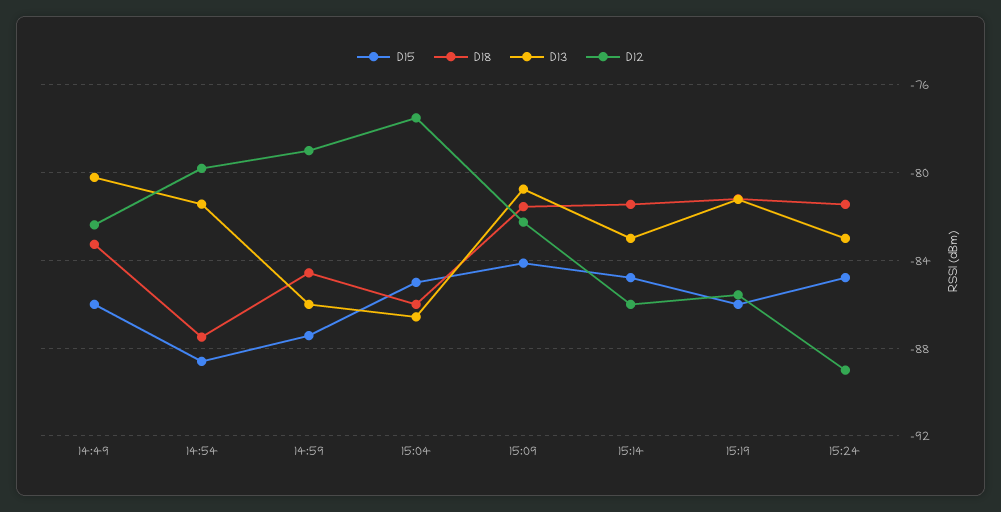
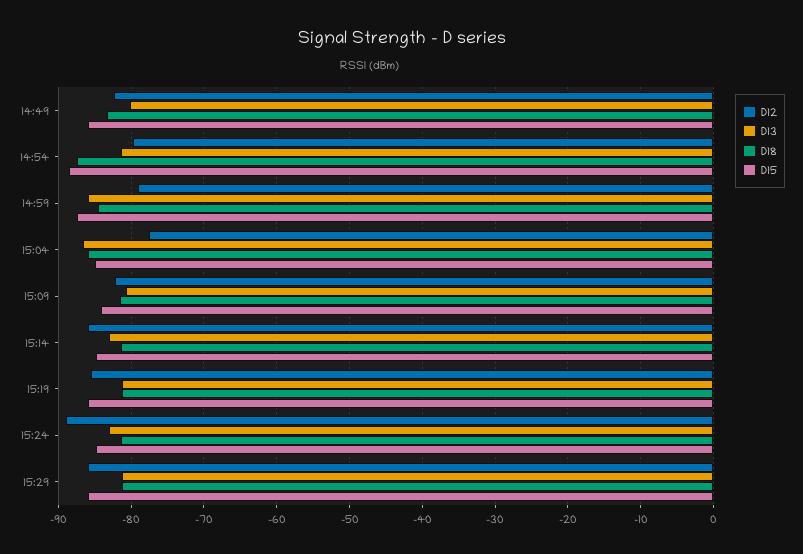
D12, 15:29: none -> -86
D13, 15:29: none -> -81
D18, 15:29: none -> -81
D15, 15:29: none -> -86

